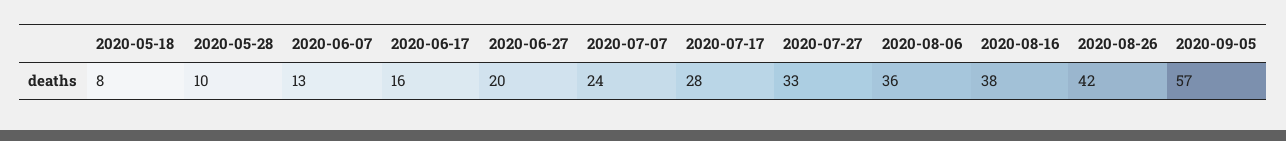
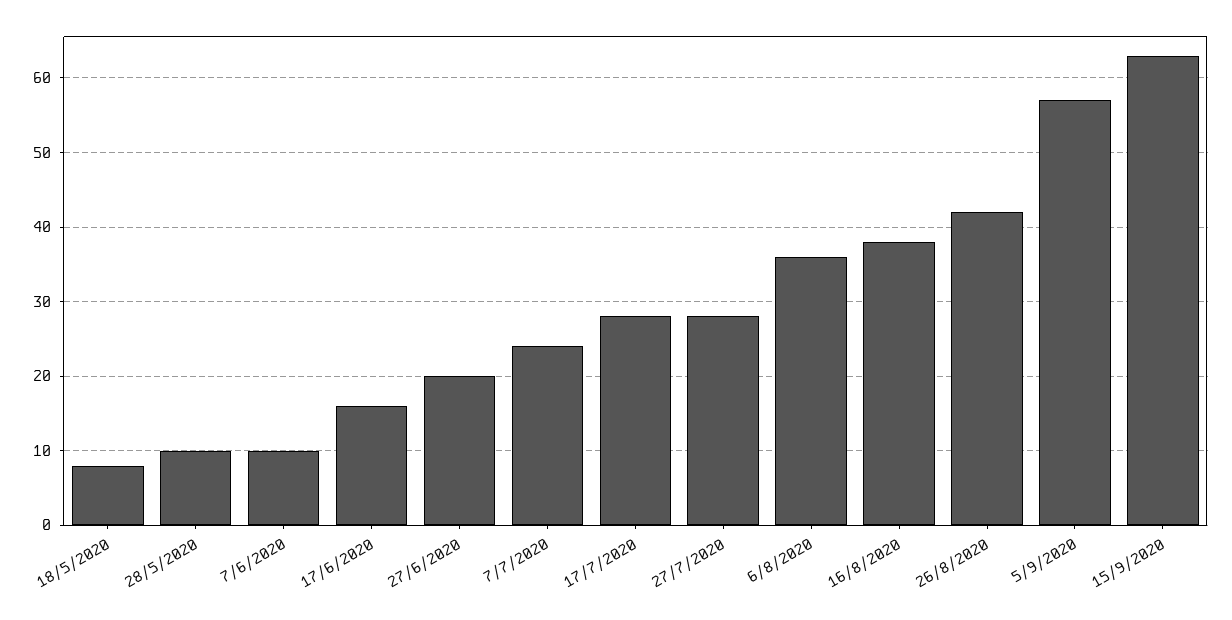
2020-06-07: 13 -> 10
2020-07-27: 33 -> 28
15/9/2020: none -> 63

